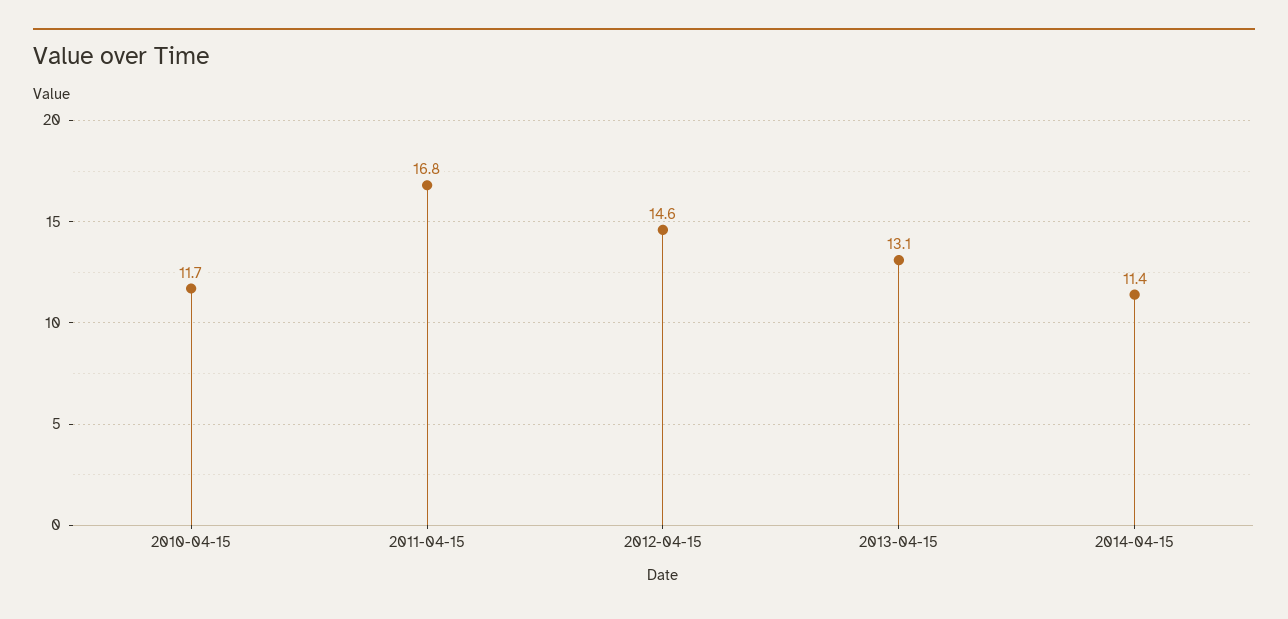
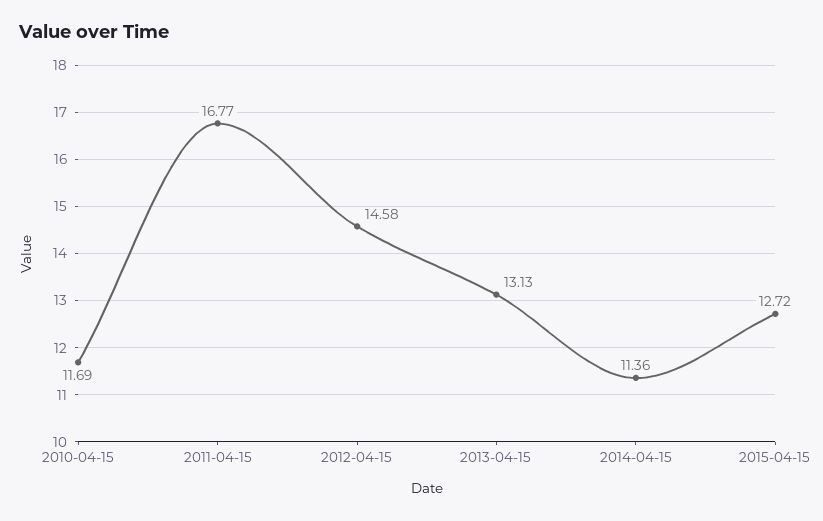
2015-04-15: none -> 12.72

